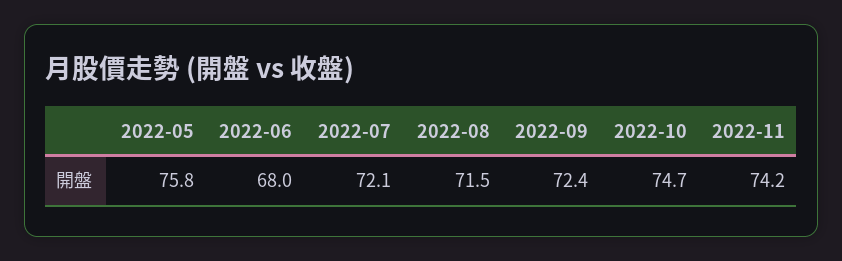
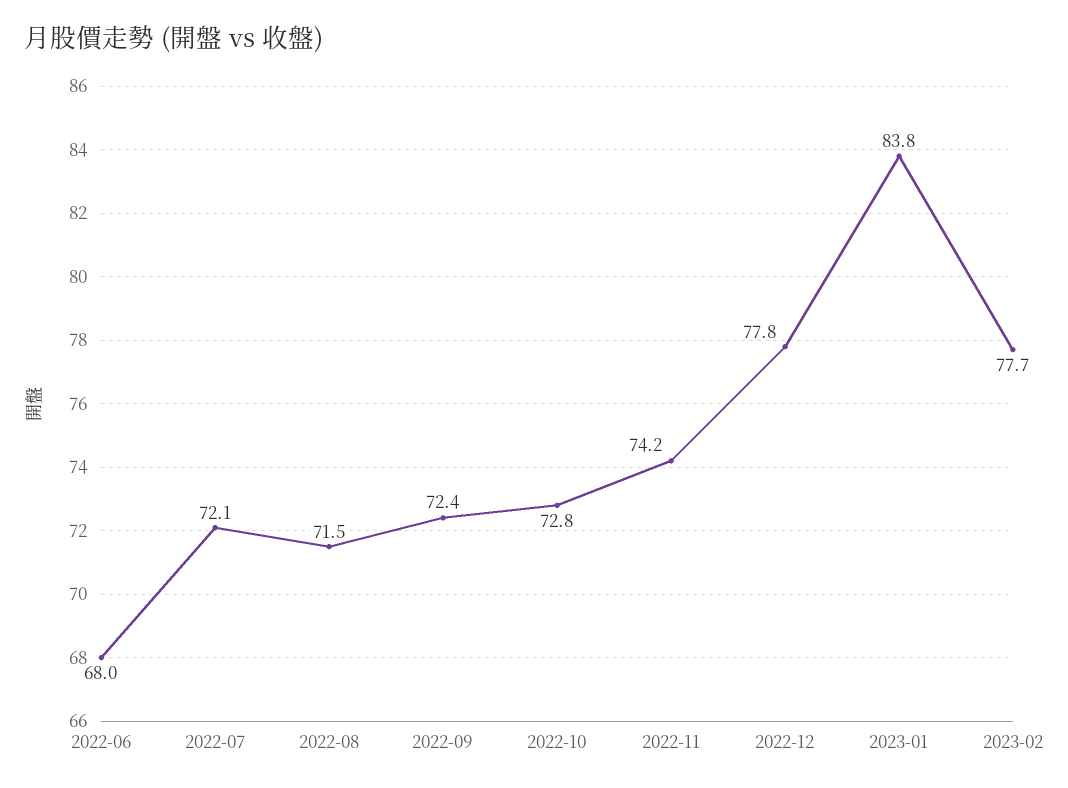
2022-05: 75.8 -> none
2022-10: 74.7 -> 72.8
2022-12: none -> 77.8
2023-01: none -> 83.8
2023-02: none -> 77.7

